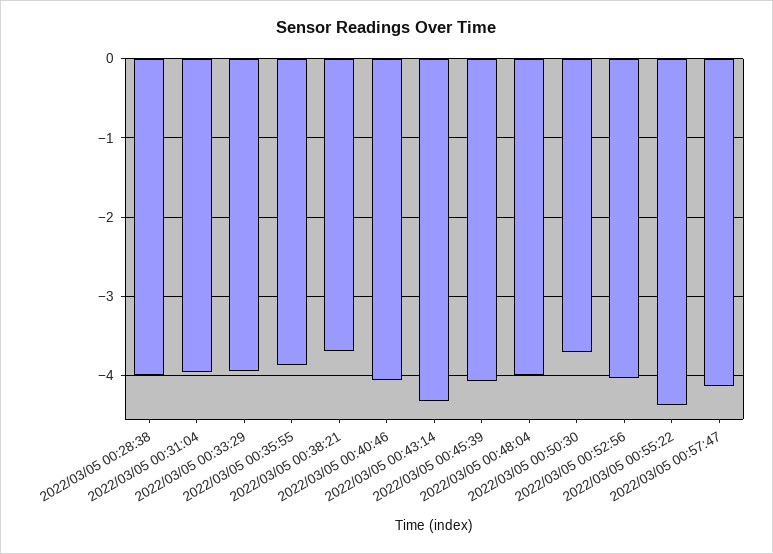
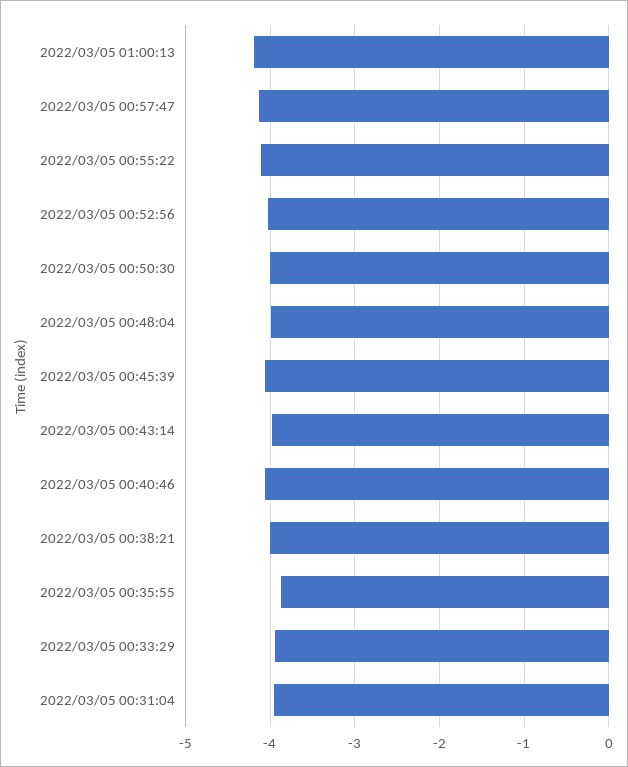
2022/03/05 00:28:38: -4 -> none
2022/03/05 00:38:21: -3.7 -> -4
2022/03/05 00:43:14: -4.3 -> -4
2022/03/05 00:50:30: -3.7 -> -4
2022/03/05 00:55:22: -4.4 -> -4.1
2022/03/05 01:00:13: none -> -4.2

